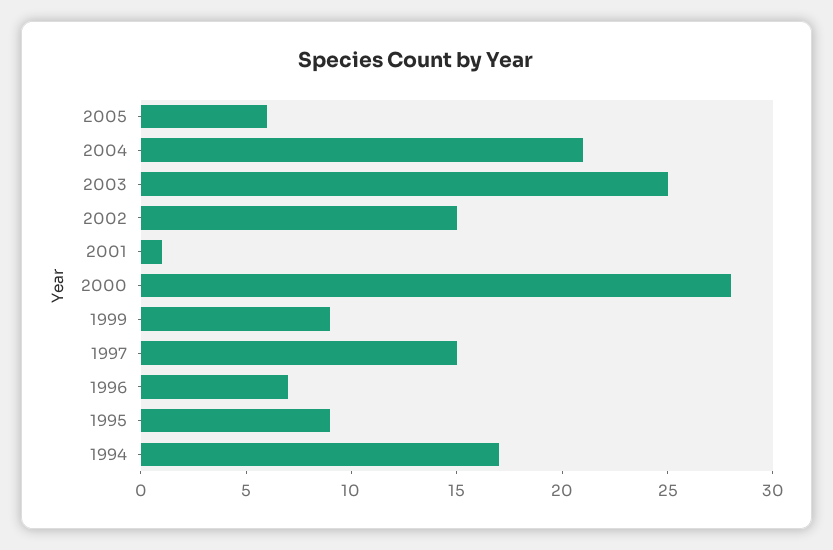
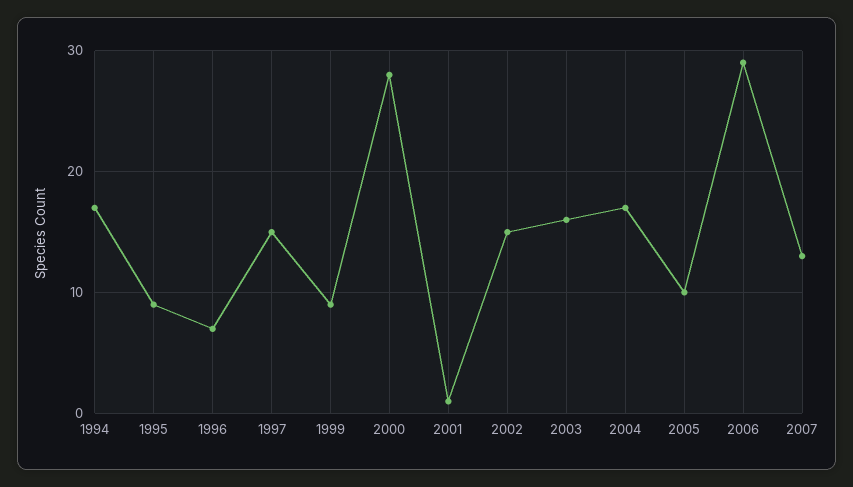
2005: 6 -> 10
2004: 21 -> 17
2003: 25 -> 16
2006: none -> 29
2007: none -> 13

